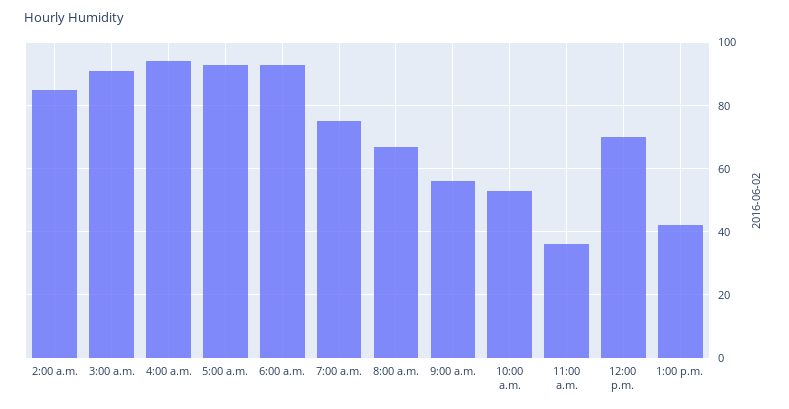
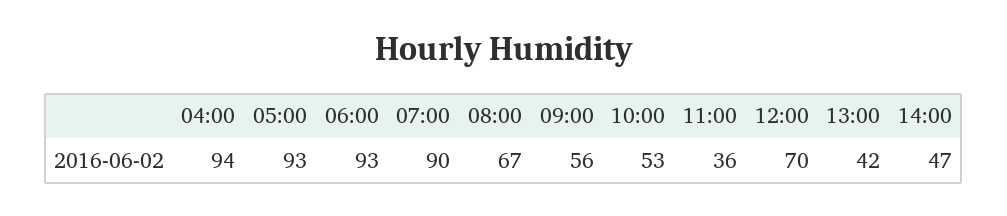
2:00 a.m.: 85 -> none
3:00 a.m.: 90 -> none
7:00 a.m.: 75 -> 90
14:00: none -> 47

